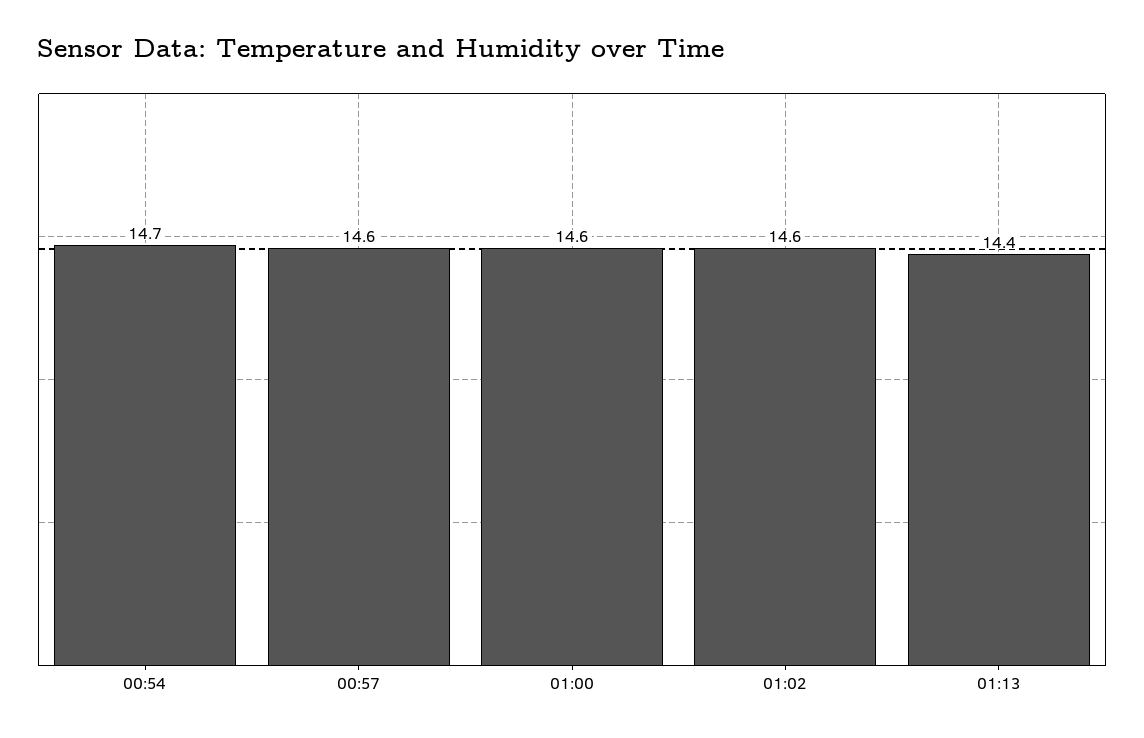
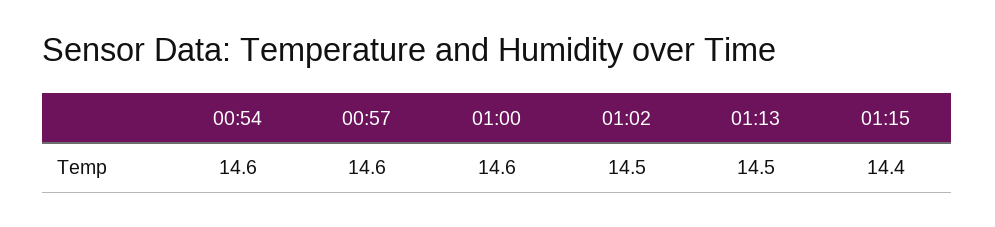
00:54: 14.7 -> 14.6
01:02: 14.6 -> 14.5
01:13: 14.4 -> 14.5
01:15: none -> 14.4

